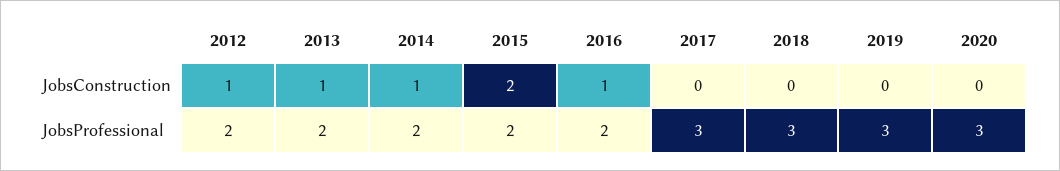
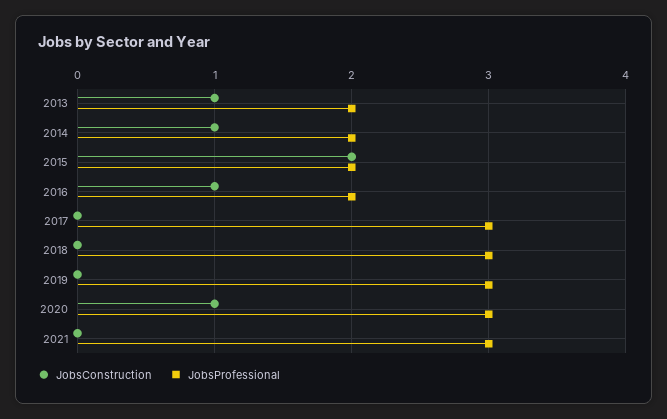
JobsConstruction, 2012: 1 -> none
JobsConstruction, 2020: 0 -> 1
JobsProfessional, 2012: 2 -> none
JobsConstruction, 2021: none -> 0
JobsProfessional, 2021: none -> 3

